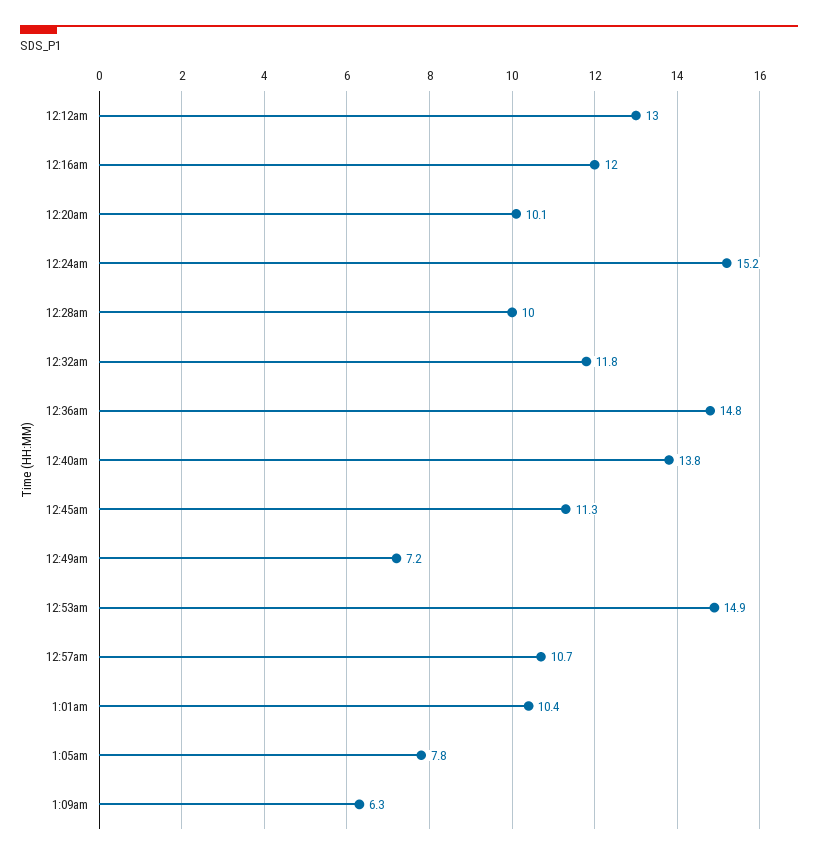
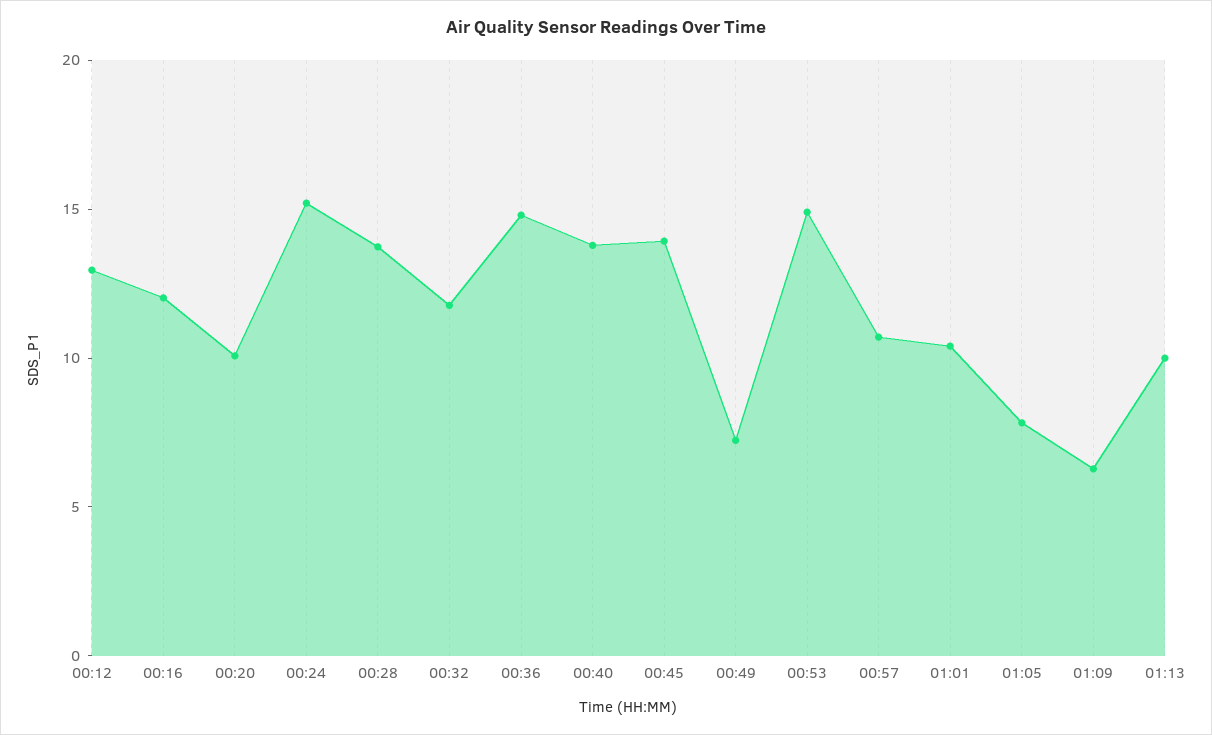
12:28am: 10 -> 14
12:45am: 11.3 -> 14
01:13: none -> 10

